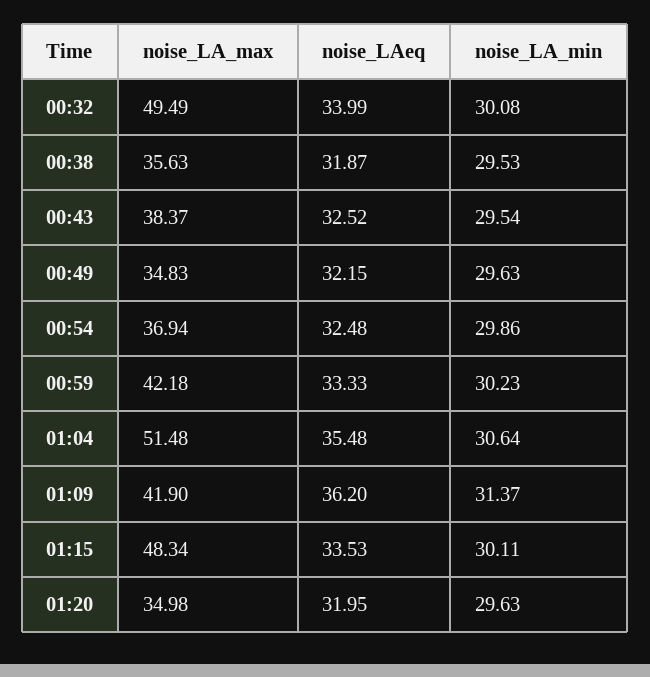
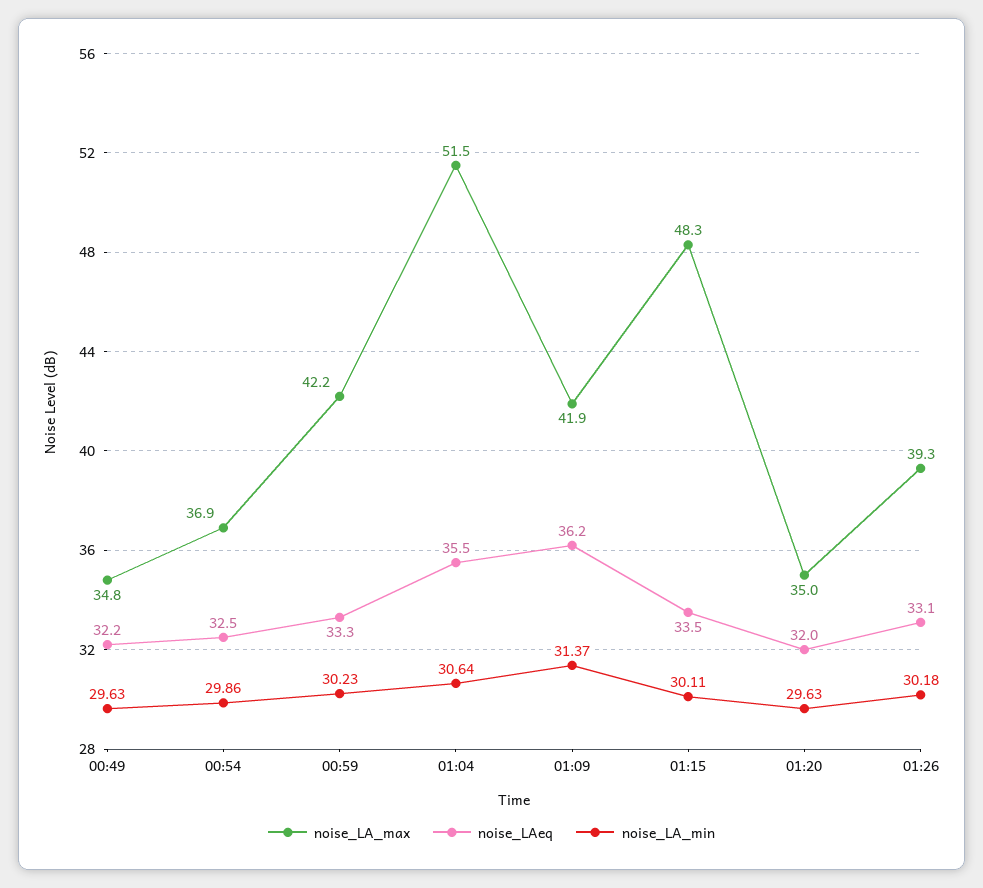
noise_LA_max, 00:32: 49.49 -> none
noise_LAeq, 00:32: 33.99 -> none
noise_LA_min, 00:32: 30.08 -> none
noise_LA_max, 00:38: 35.63 -> none
noise_LAeq, 00:38: 31.87 -> none
noise_LA_min, 00:38: 29.53 -> none
noise_LA_max, 00:43: 38.37 -> none
noise_LAeq, 00:43: 32.52 -> none
noise_LA_min, 00:43: 29.54 -> none
noise_LA_max, 01:26: none -> 39.3
noise_LAeq, 01:26: none -> 33.1
noise_LA_min, 01:26: none -> 30.18

